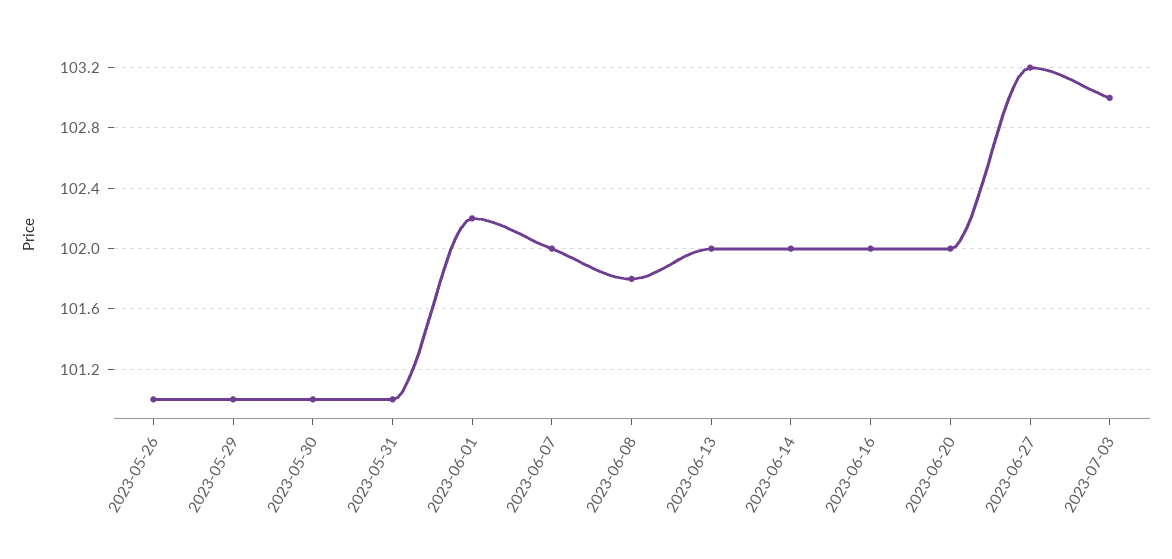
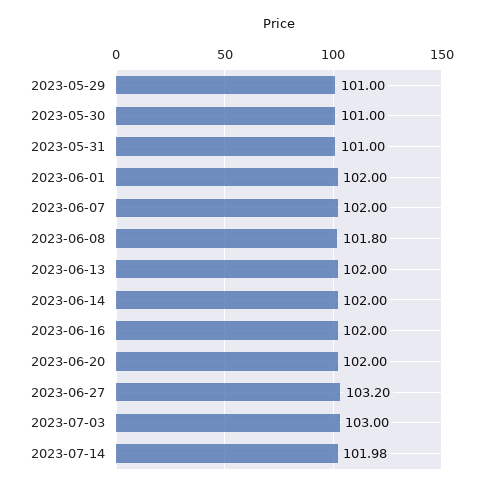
2023-05-26: 101 -> none
2023-06-01: 102.2 -> 102
2023-07-14: none -> 101.98

